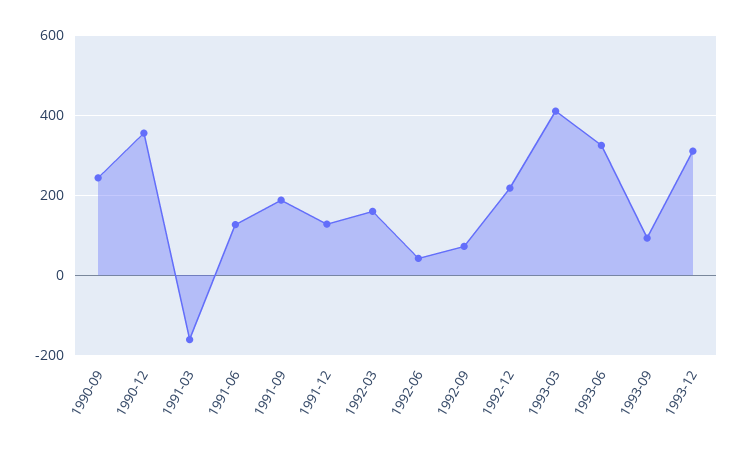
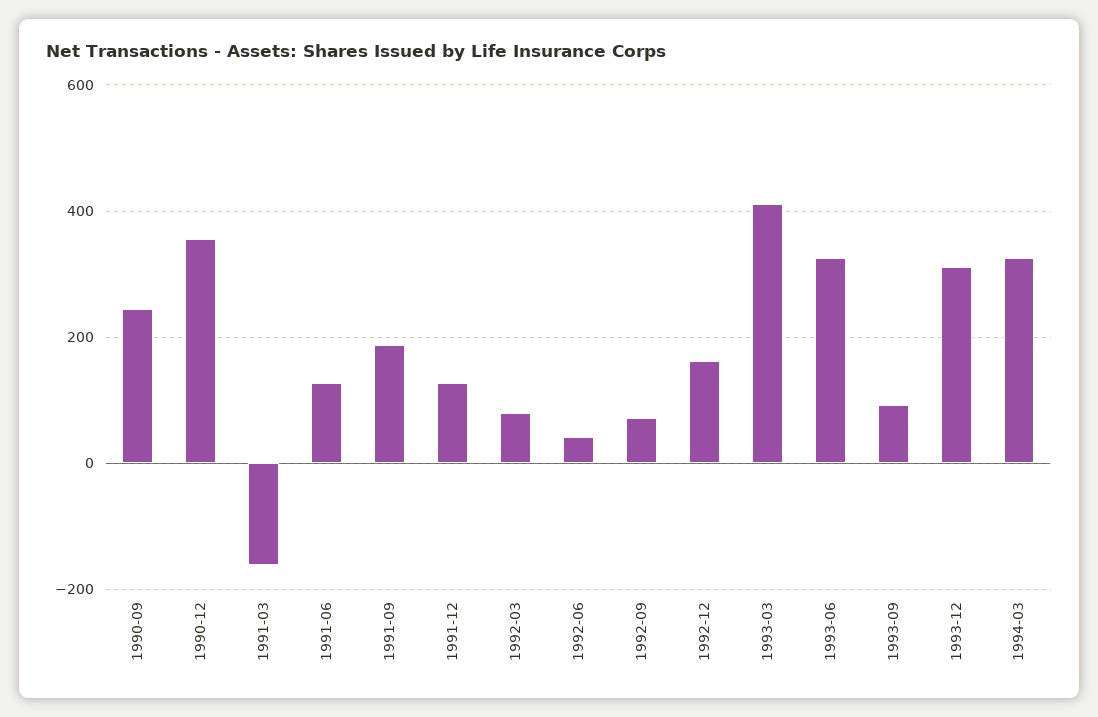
1992-03: 160 -> 80
1992-12: 220 -> 160
1994-03: none -> 320

